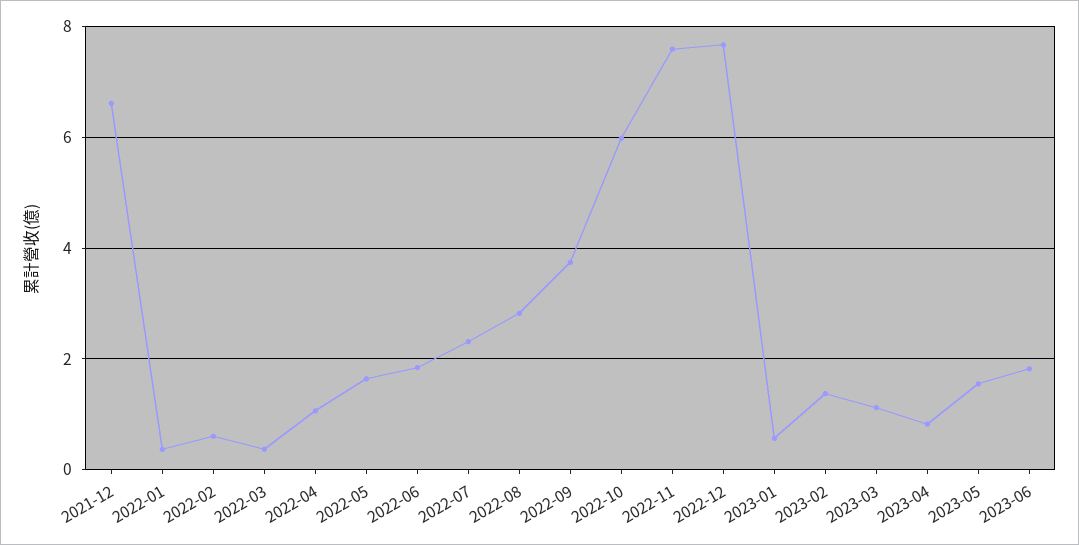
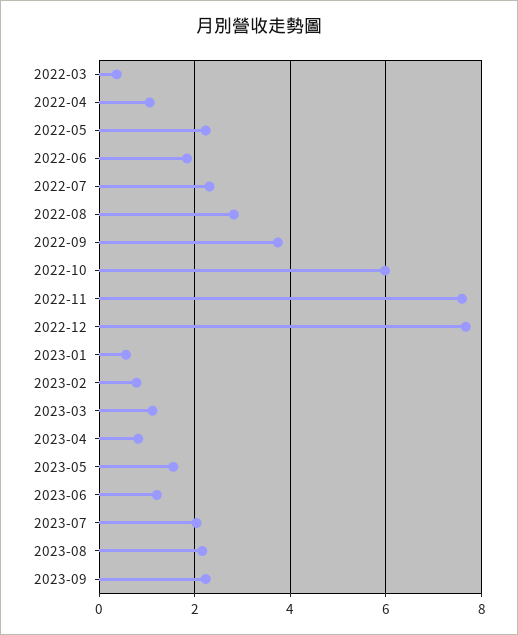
2021-12: 6.6 -> none
2022-01: 0.4 -> none
2022-02: 0.6 -> none
2022-05: 1.6 -> 2.2
2023-02: 1.4 -> 0.8
2023-06: 1.8 -> 1.2
2023-07: none -> 2
2023-08: none -> 2.2
2023-09: none -> 2.2

